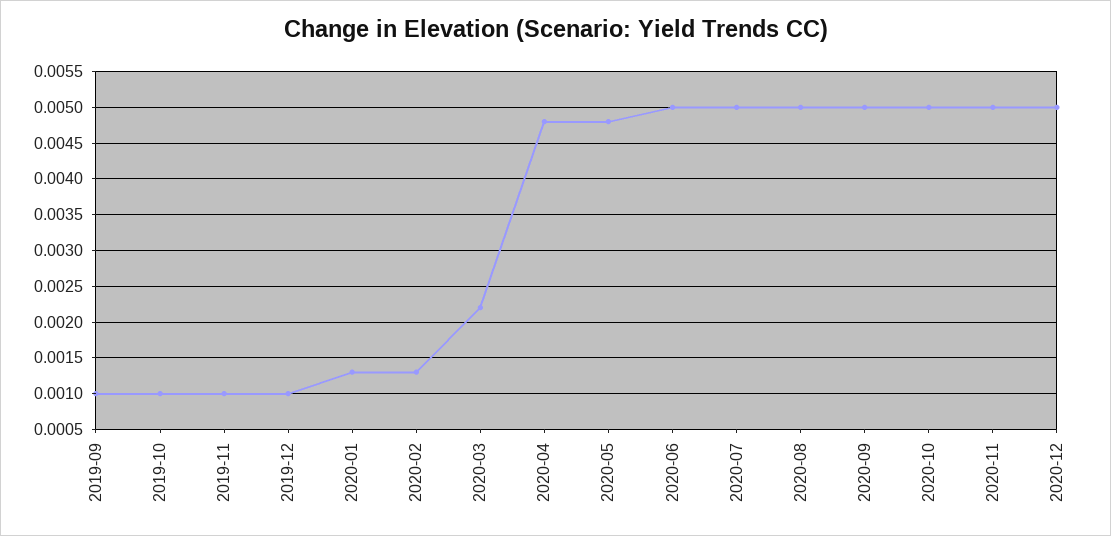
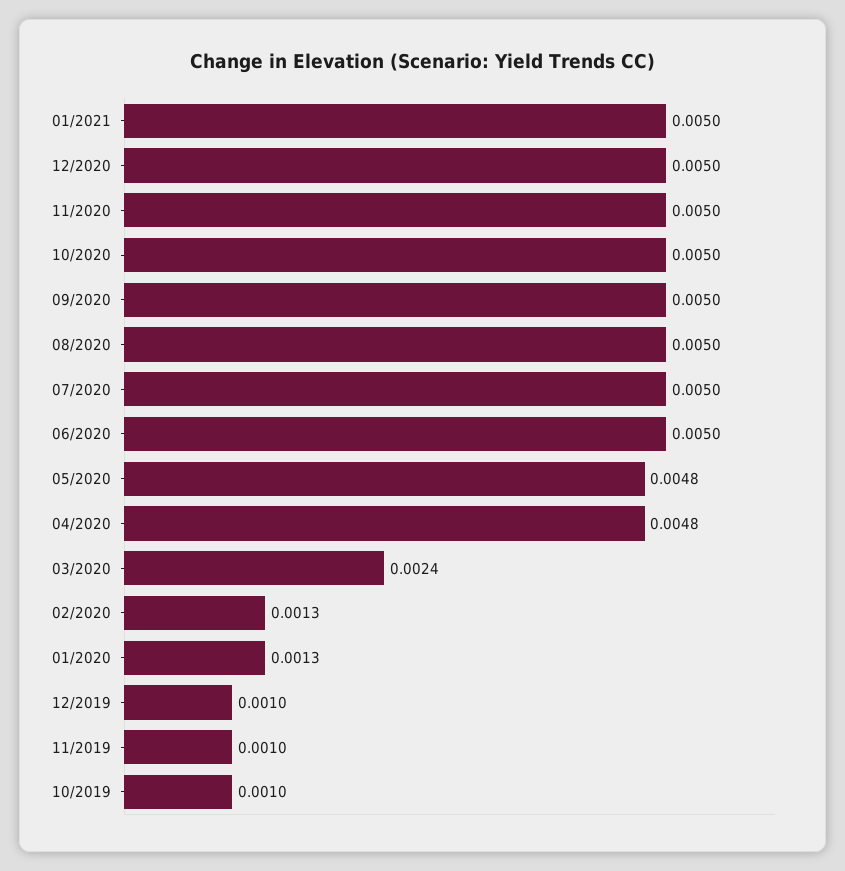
2019-09: 0.001 -> none
2020-03: 0.0022 -> 0.0024
01/2021: none -> 0.005

